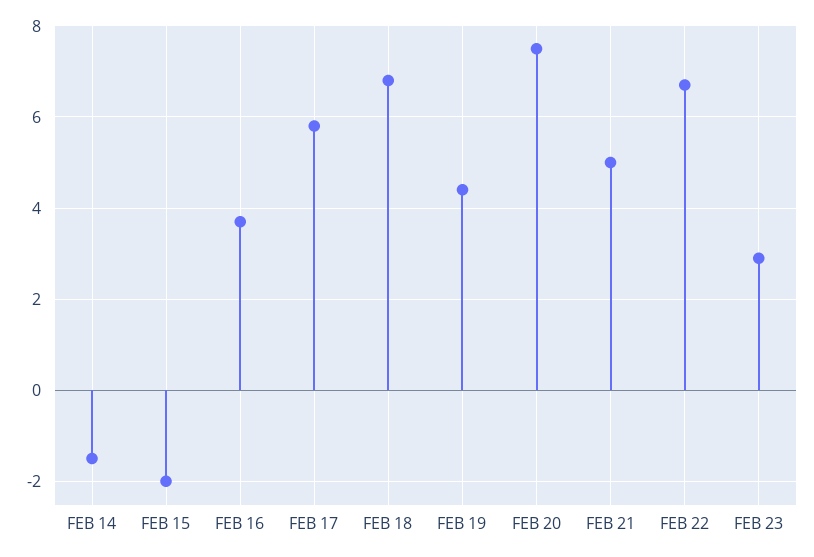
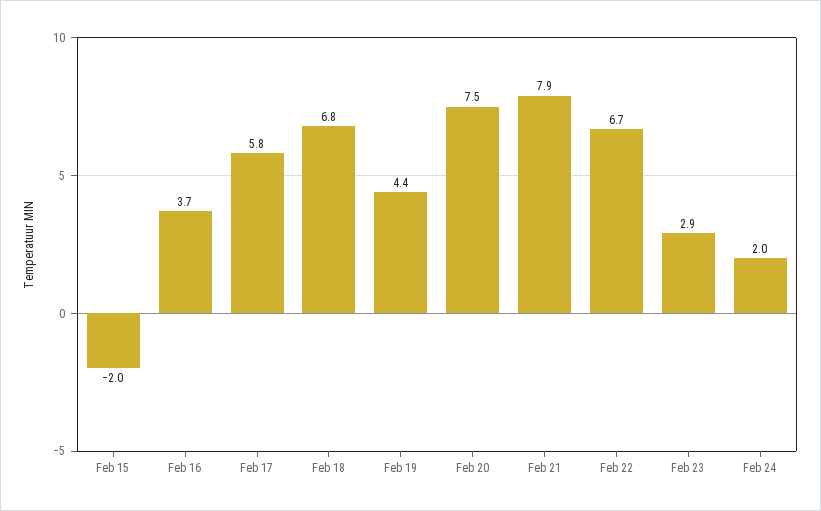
FEB 14: -1.5 -> none
FEB 21: 5 -> 7.9
Feb 24: none -> 2

